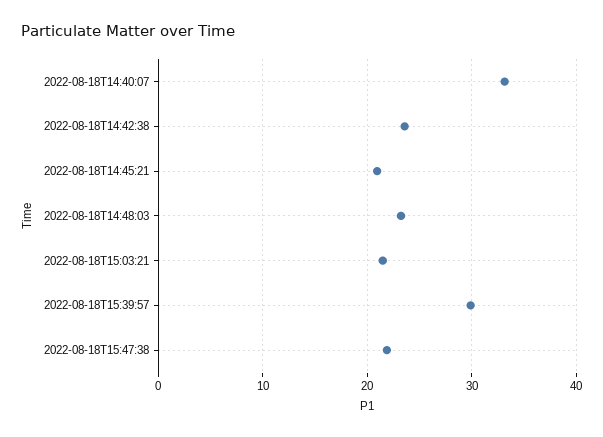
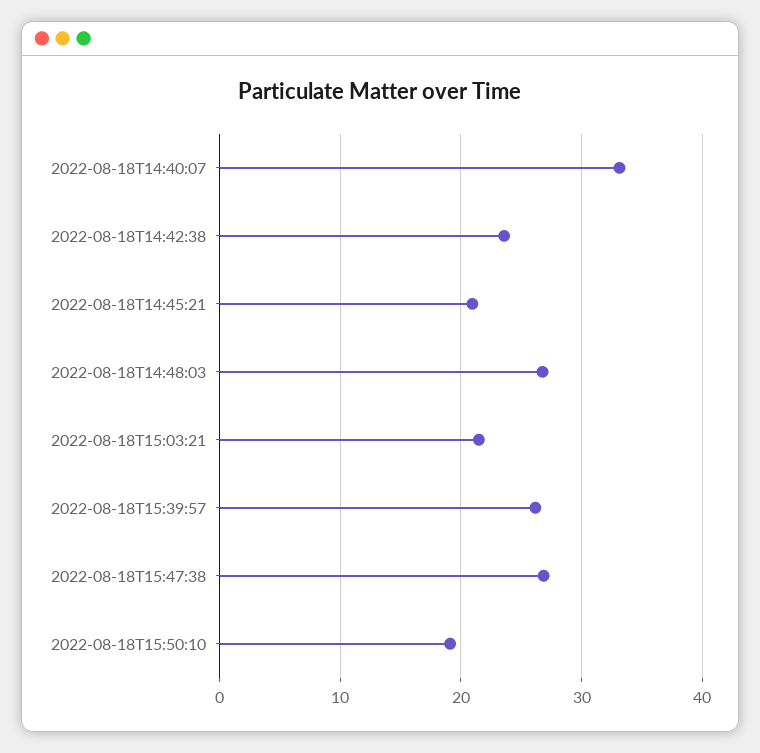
2022-08-18T14:48:03: 23 -> 27
2022-08-18T15:39:57: 30 -> 26
2022-08-18T15:47:38: 22 -> 27
2022-08-18T15:50:10: none -> 19

